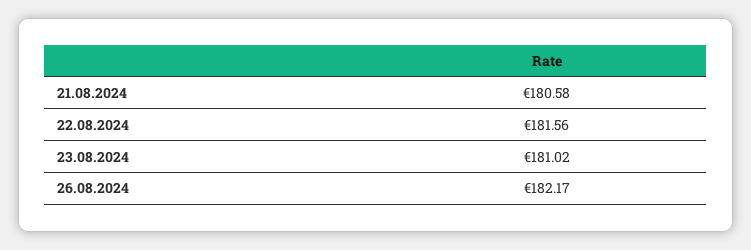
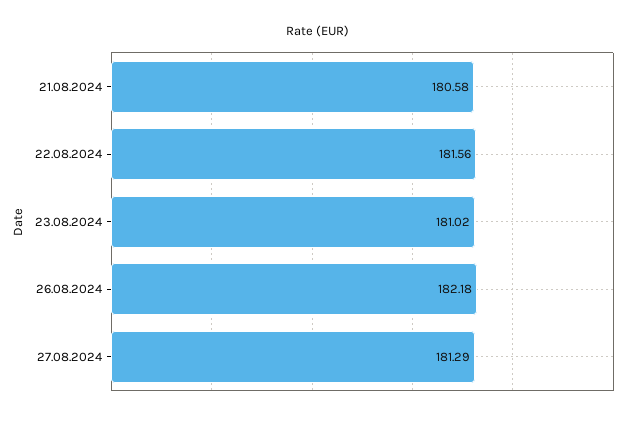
26.08.2024: 182.17 -> 182.18
27.08.2024: none -> 181.29

